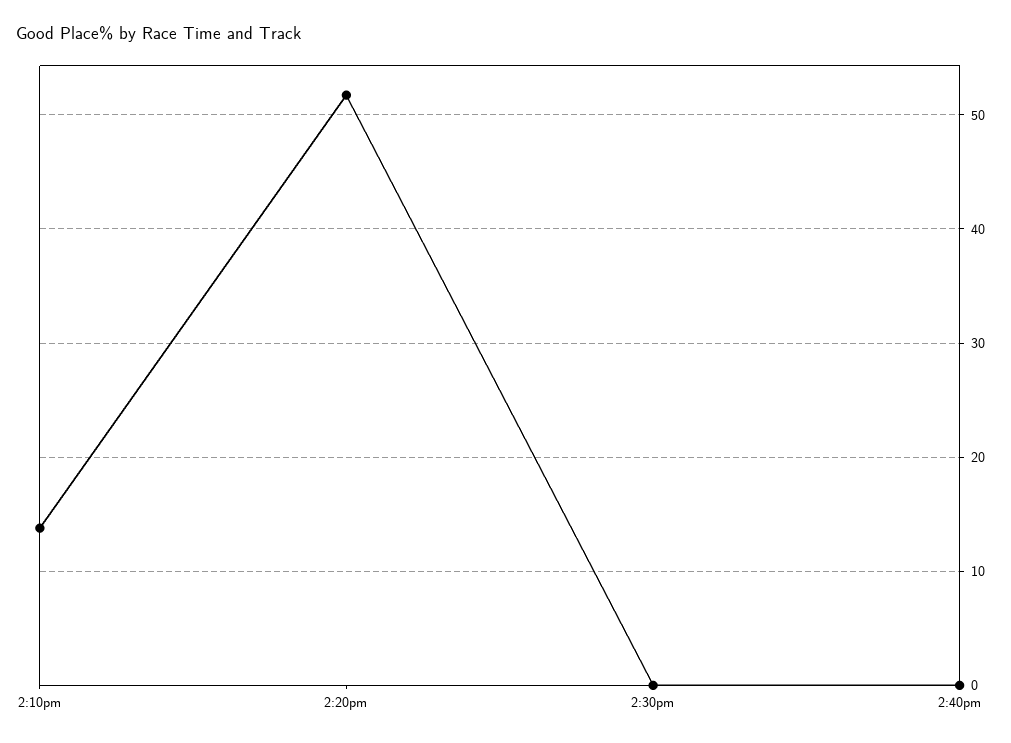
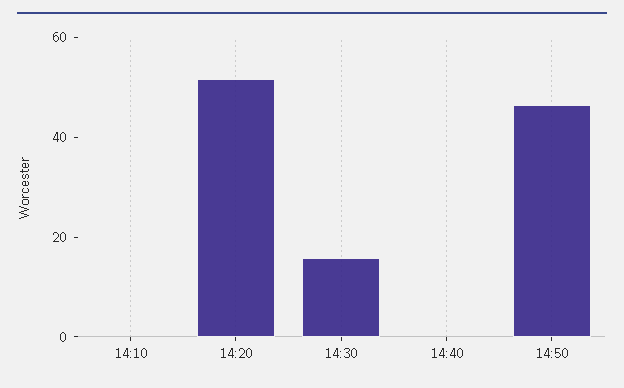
2:10pm: 14 -> 0
2:30pm: 0 -> 15
14:50: none -> 45

